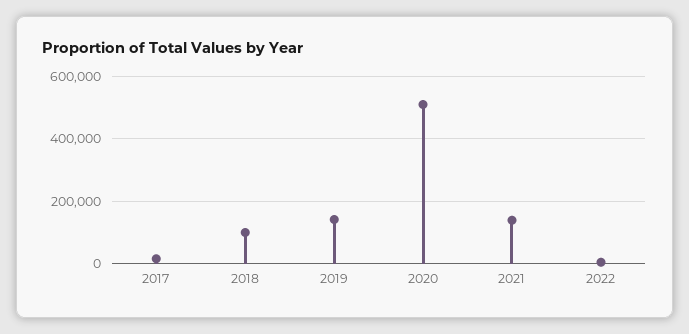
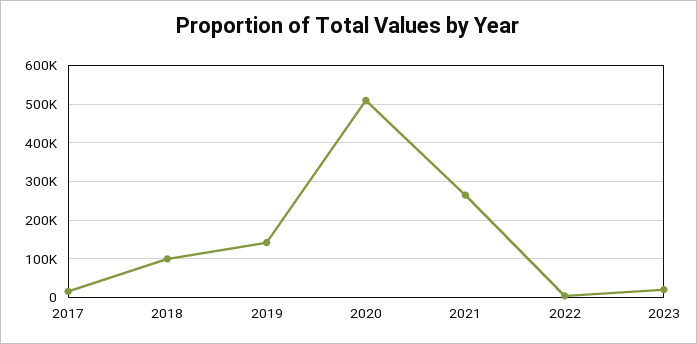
2021: 140000 -> 260000
2023: none -> 20000

